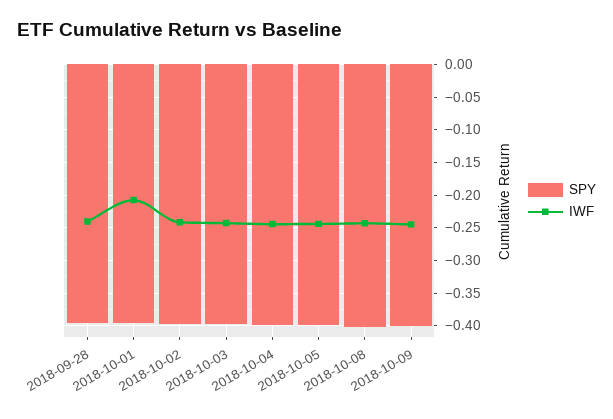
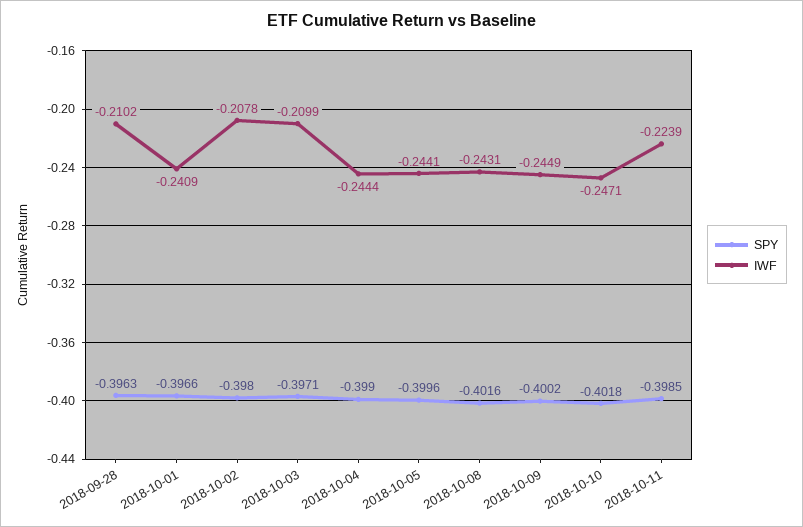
IWF, 2018-09-28: -0.24 -> -0.2102
IWF, 2018-10-01: -0.21 -> -0.2409
IWF, 2018-10-02: -0.24 -> -0.2078
IWF, 2018-10-03: -0.24 -> -0.2099
SPY, 2018-10-10: none -> -0.4018
IWF, 2018-10-10: none -> -0.2471
SPY, 2018-10-11: none -> -0.3985
IWF, 2018-10-11: none -> -0.2239

